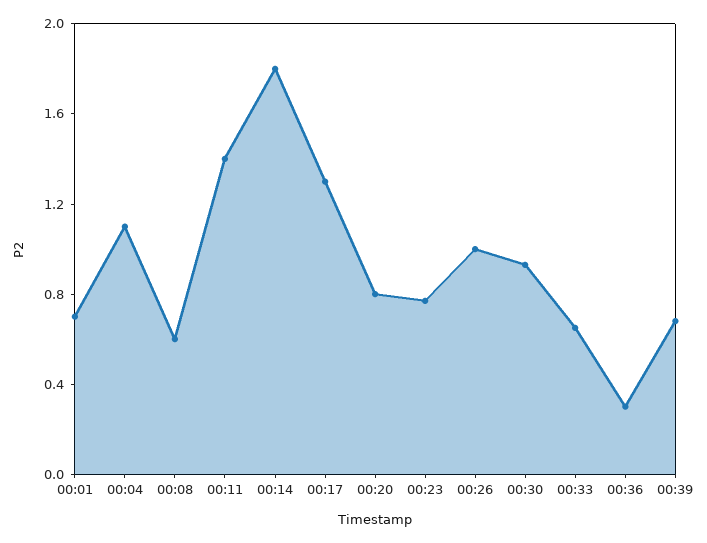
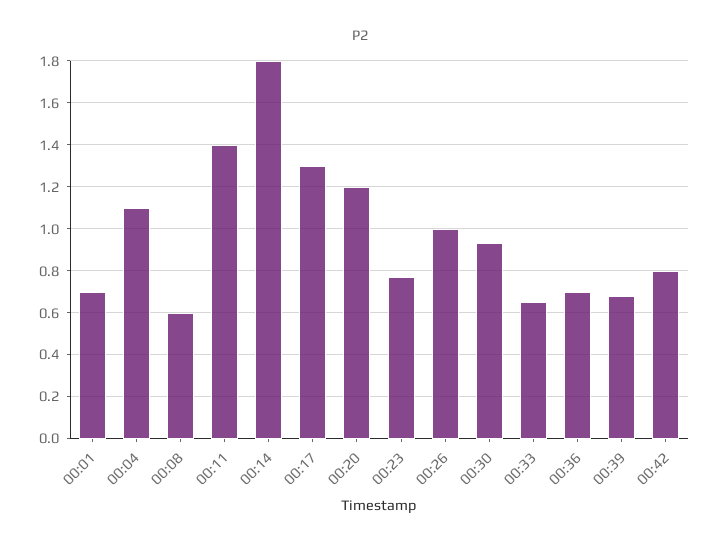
00:20: 0.8 -> 1.2
00:36: 0.3 -> 0.7
00:42: none -> 0.8

